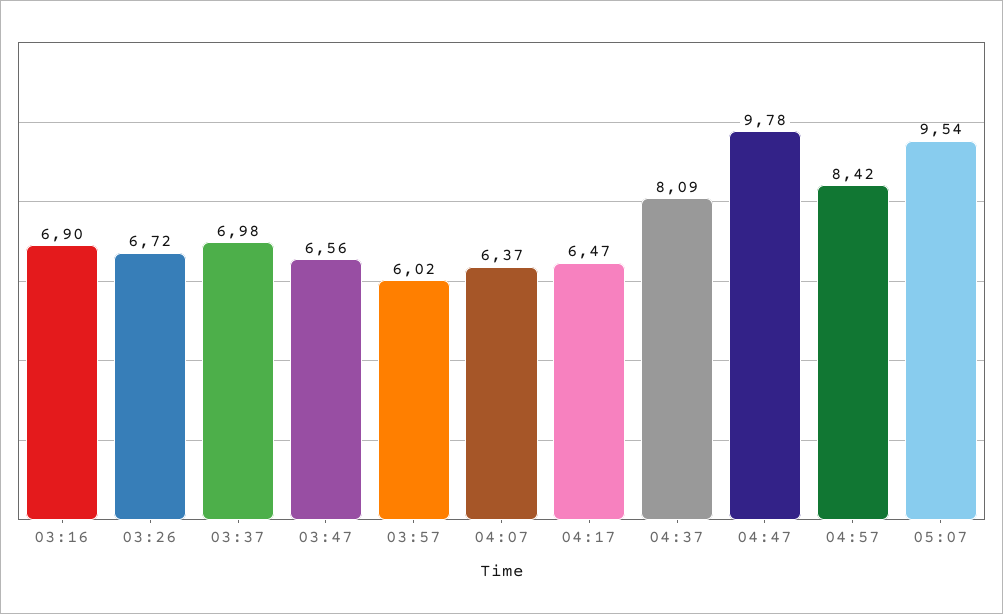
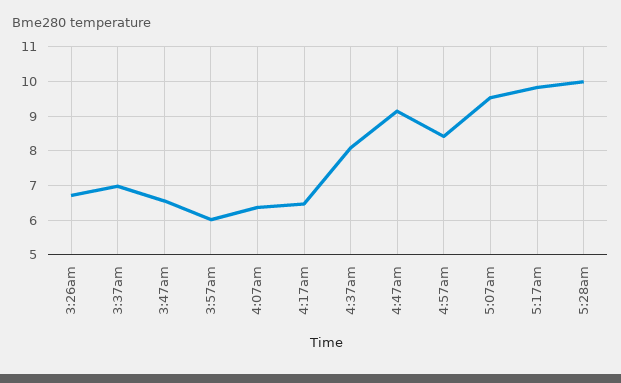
03:16: 6.9 -> none
04:47: 9.78 -> 9.2
5:17am: none -> 9.8
5:28am: none -> 10

